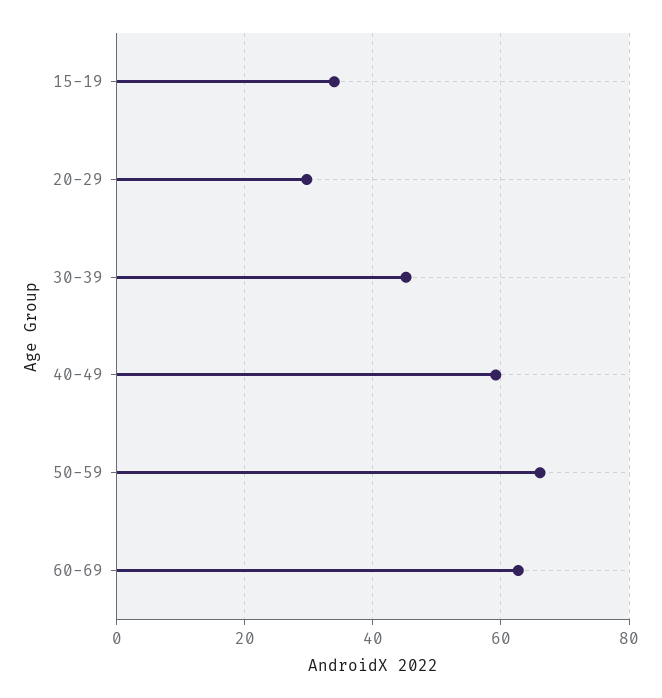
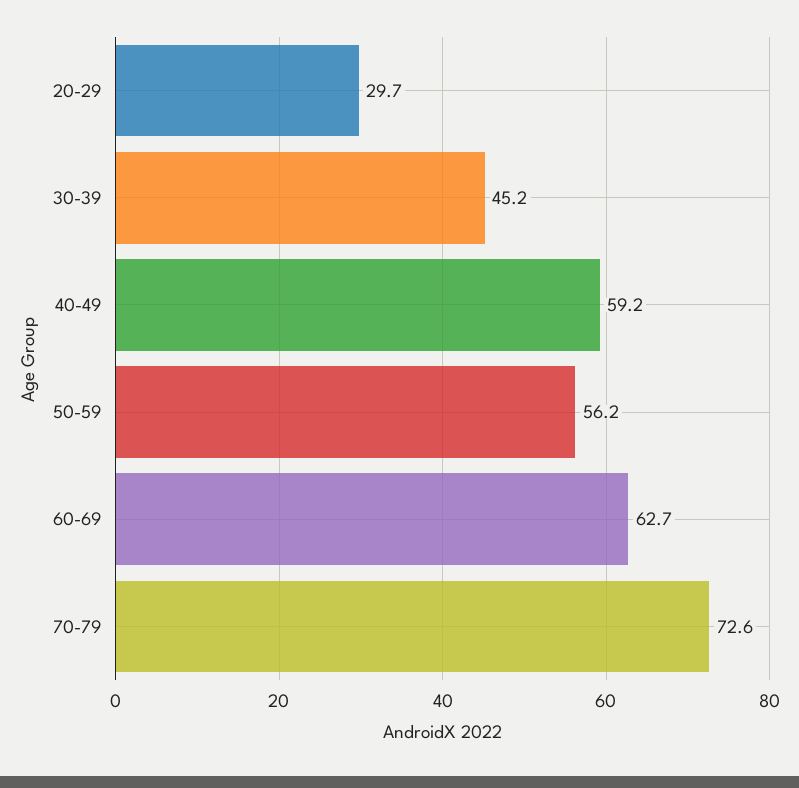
15-19: 34 -> none
50-59: 66 -> 56.2
70-79: none -> 72.6

